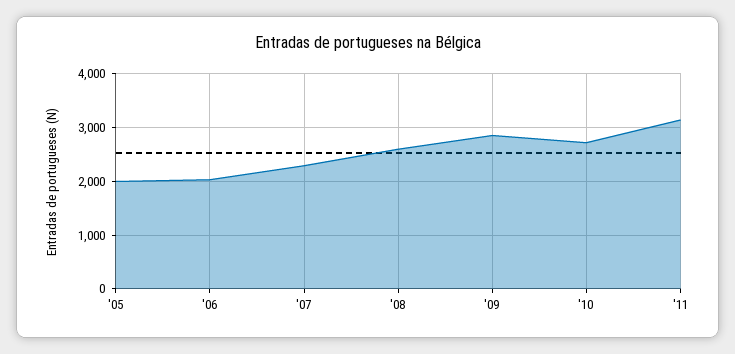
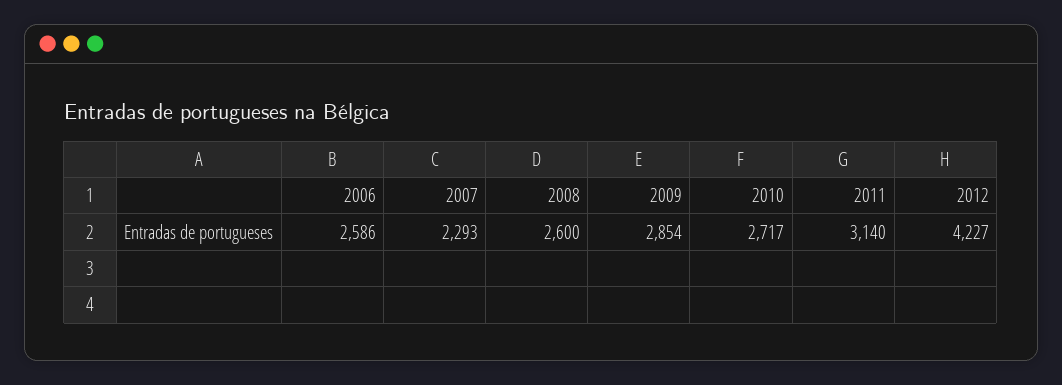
'05: 2000 -> none
'06: 2000 -> 2586
2012: none -> 4227

